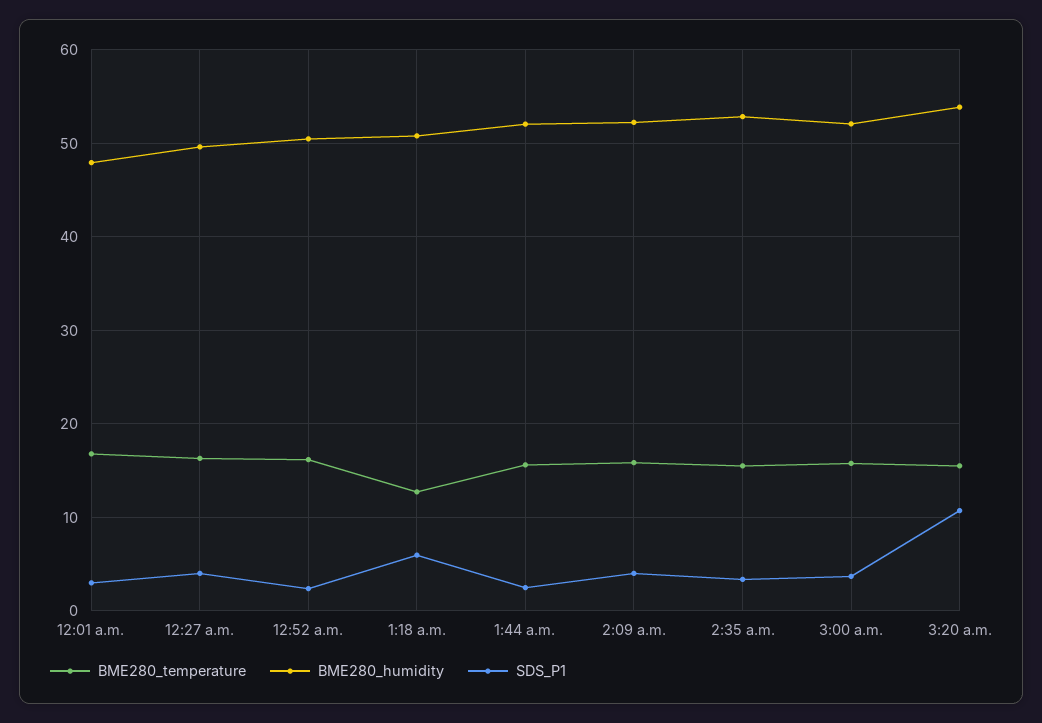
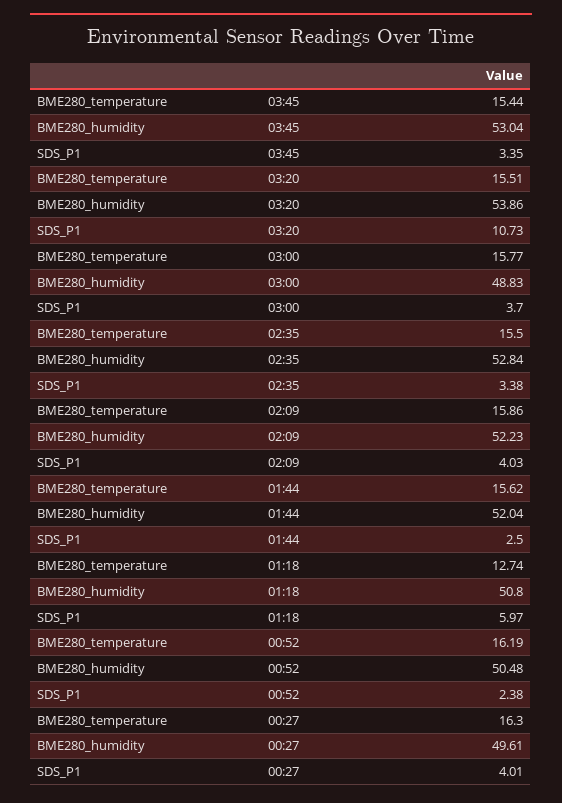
BME280_temperature, 12:01 a.m.: 17 -> none
BME280_humidity, 12:01 a.m.: 48 -> none
SDS_P1, 12:01 a.m.: 3 -> none
BME280_humidity, 3:00 a.m.: 52 -> 48.83
BME280_temperature, 03:45: none -> 15.44
BME280_humidity, 03:45: none -> 53.04
SDS_P1, 03:45: none -> 3.35

